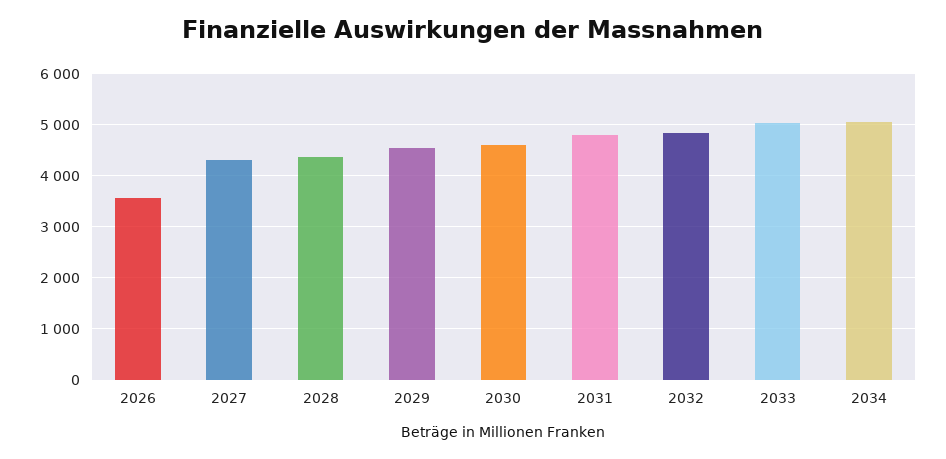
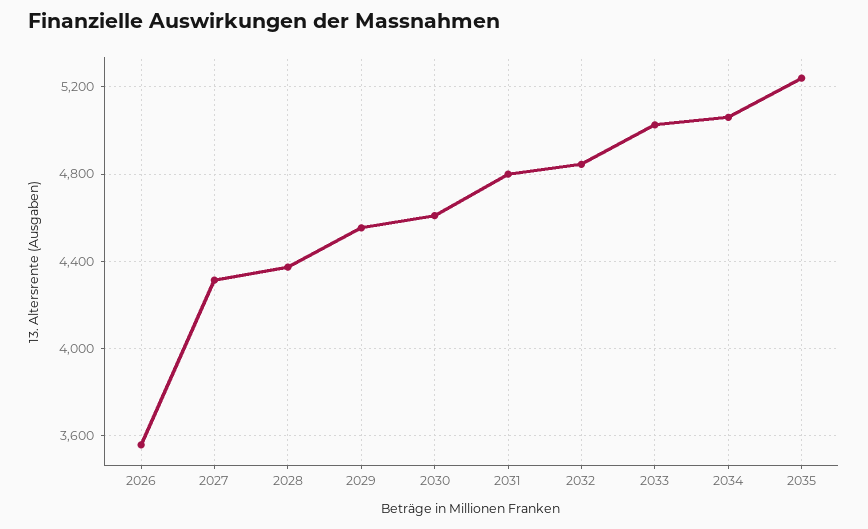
2035: none -> 5250

